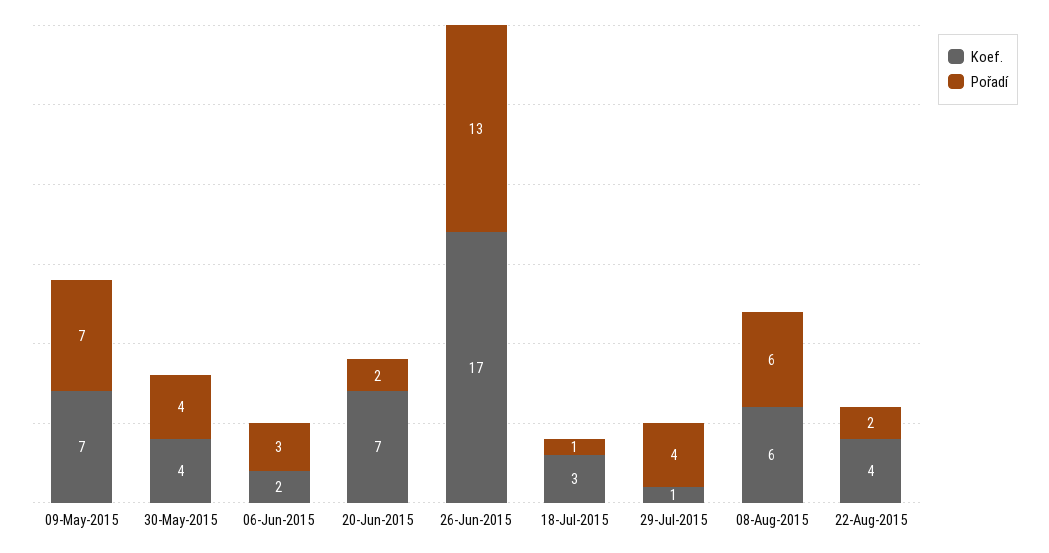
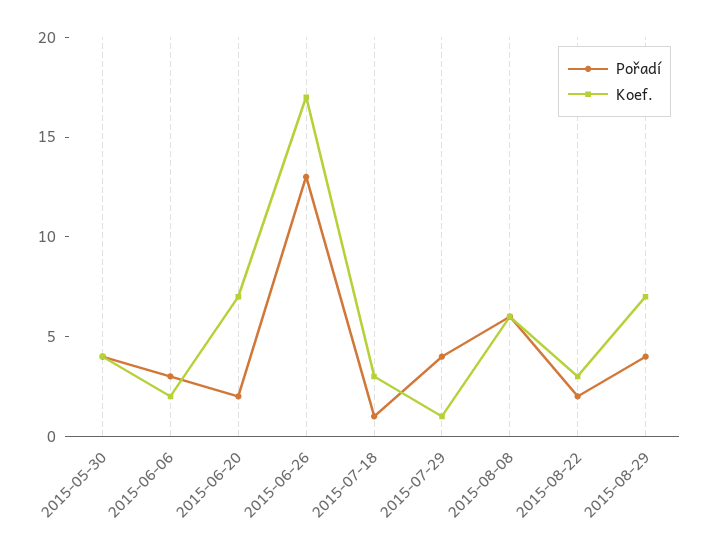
Koef., 09-May-2015: 7 -> none
Pořadí, 09-May-2015: 7 -> none
Koef., 22-Aug-2015: 4 -> 3
Pořadí, 2015-08-29: none -> 4
Koef., 2015-08-29: none -> 7

